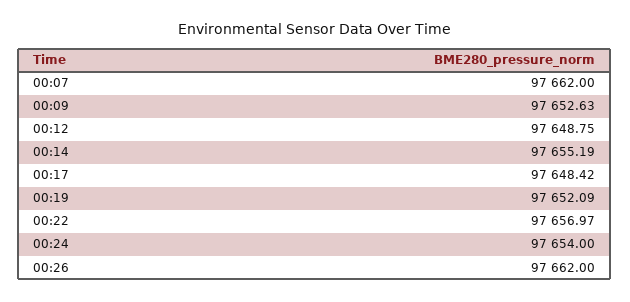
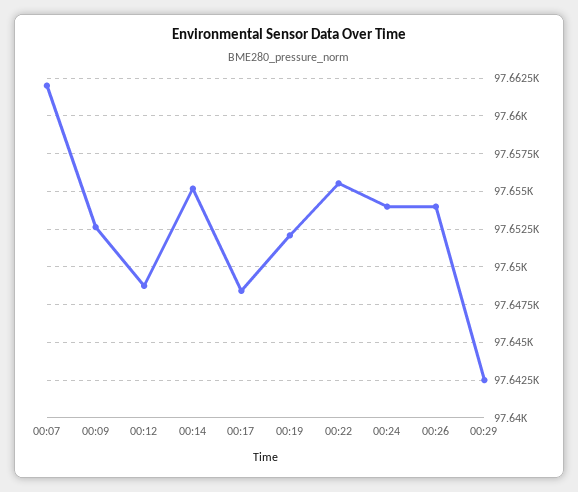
00:22: 97656.97 -> 97655.5
00:26: 97662 -> 97654
00:29: none -> 97642.5

